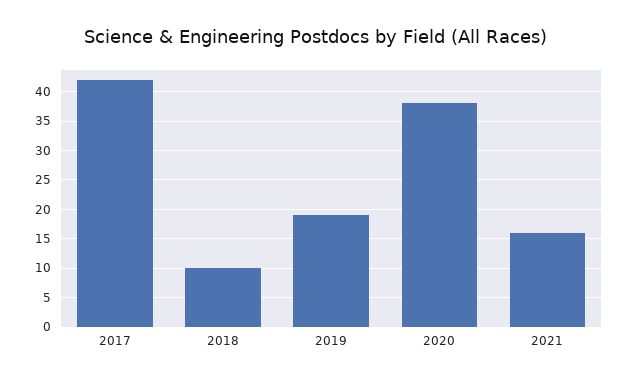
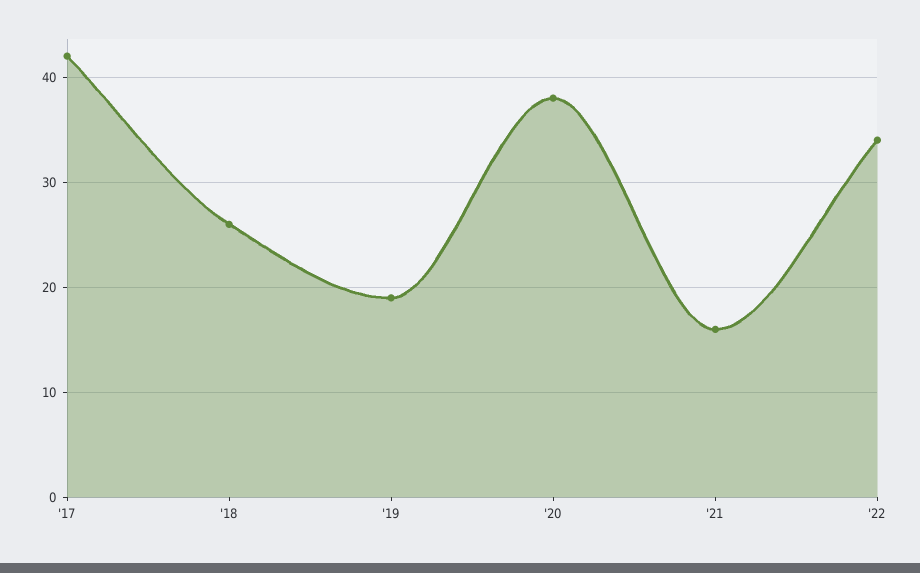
2018: 10 -> 26
'22: none -> 34

